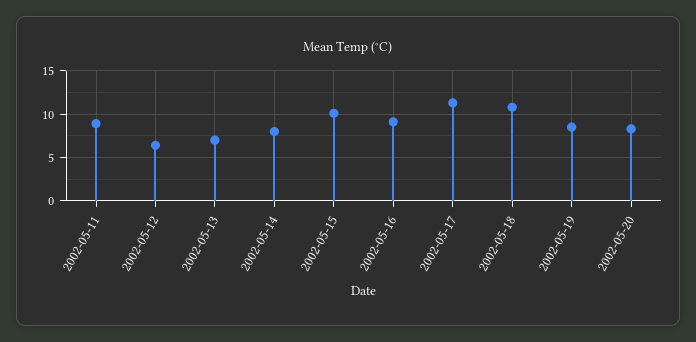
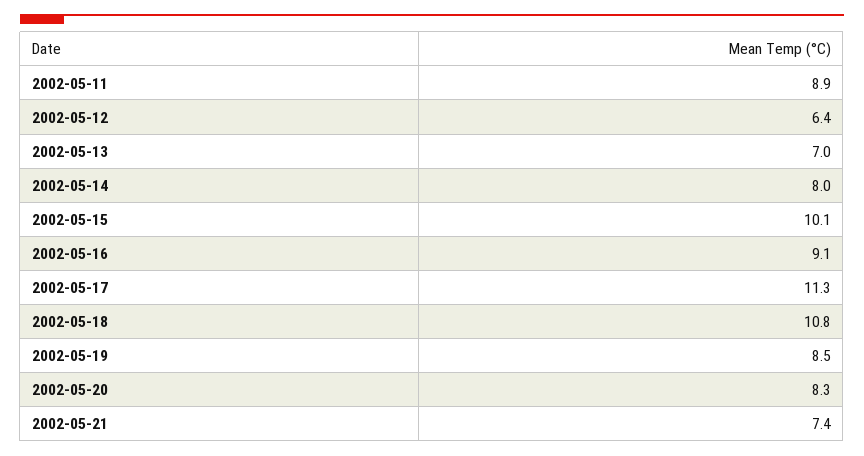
2002-05-21: none -> 7.4

